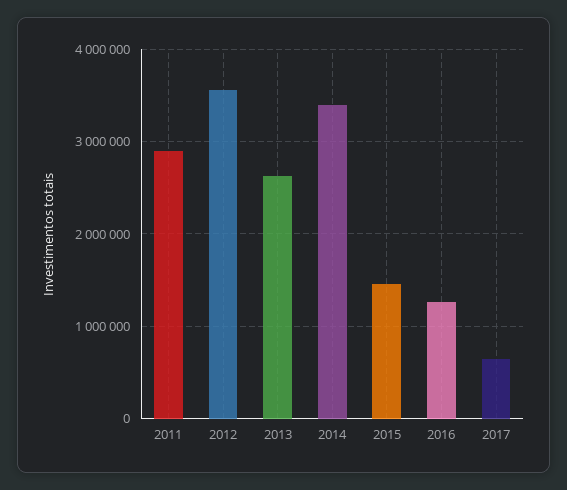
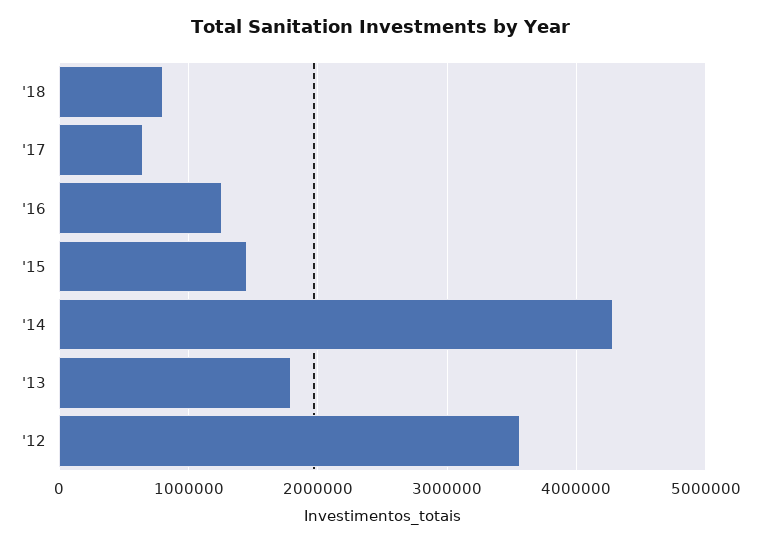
2011: 2900000 -> none
2013: 2600000 -> 1800000
2014: 3400000 -> 4300000
'18: none -> 800000

